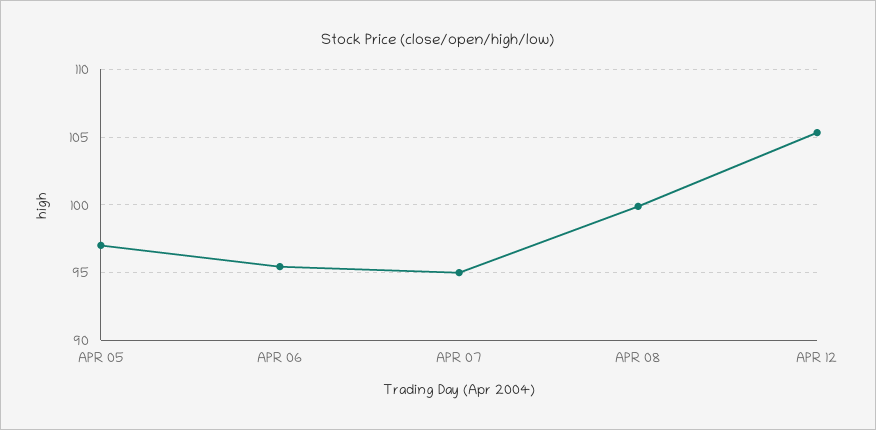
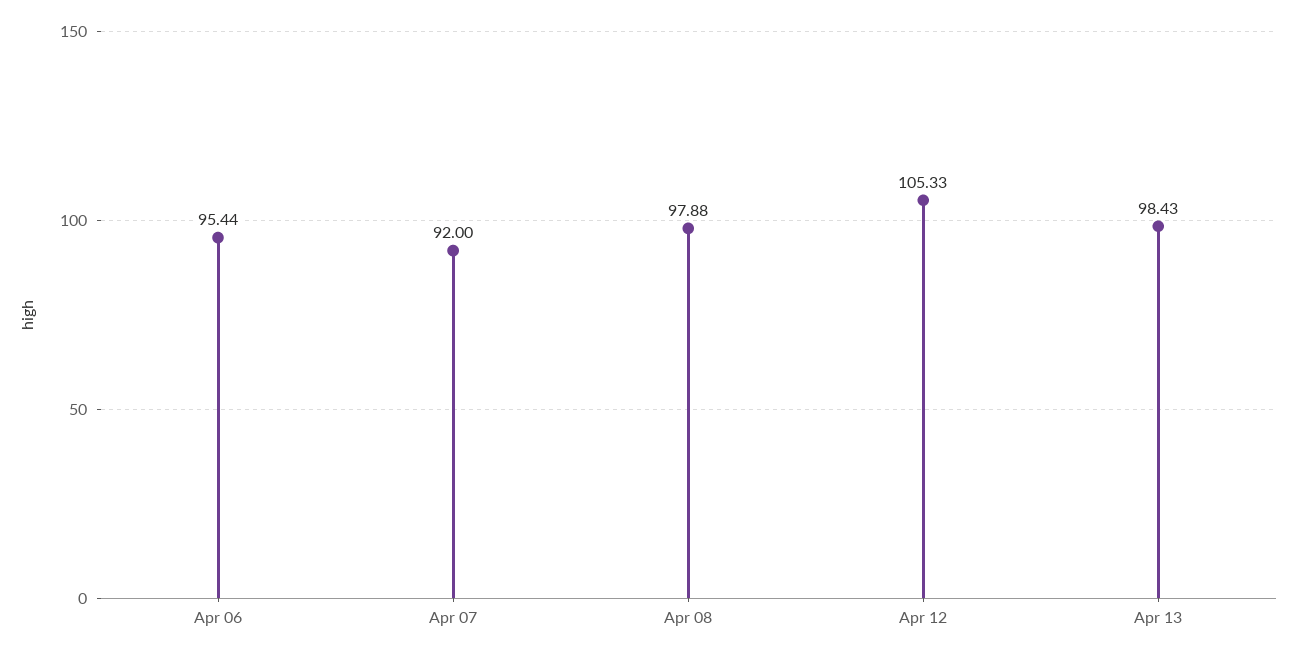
APR 05: 97 -> none
APR 07: 95 -> 92
APR 08: 100 -> 97.88
Apr 13: none -> 98.43

